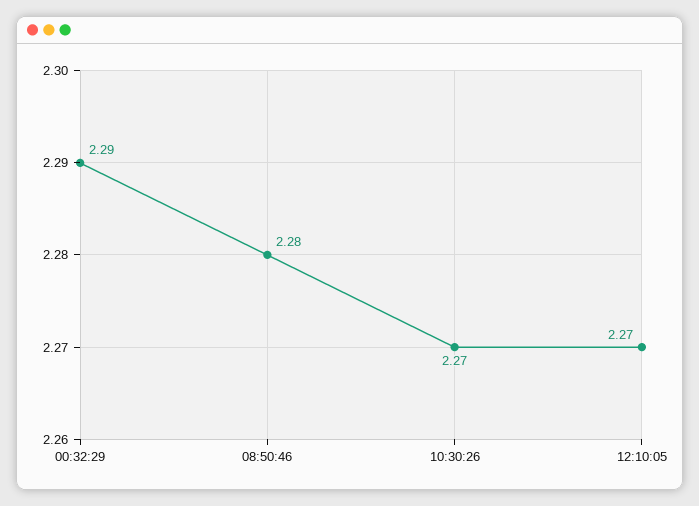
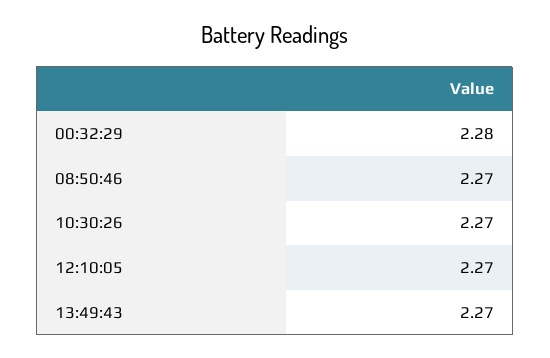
00:32:29: 2.29 -> 2.28
08:50:46: 2.28 -> 2.27
13:49:43: none -> 2.27

